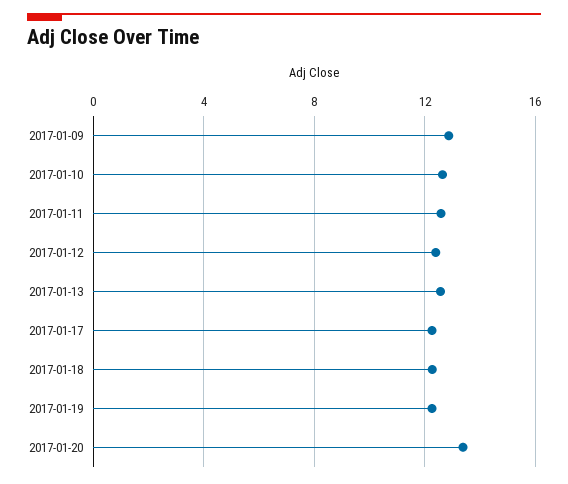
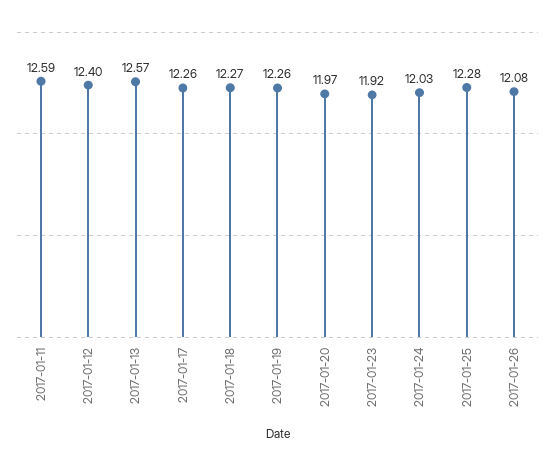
2017-01-09: 13 -> none
2017-01-10: 12.5 -> none
2017-01-20: 13.5 -> 11.97
2017-01-23: none -> 11.92
2017-01-24: none -> 12.03
2017-01-25: none -> 12.28
2017-01-26: none -> 12.08

